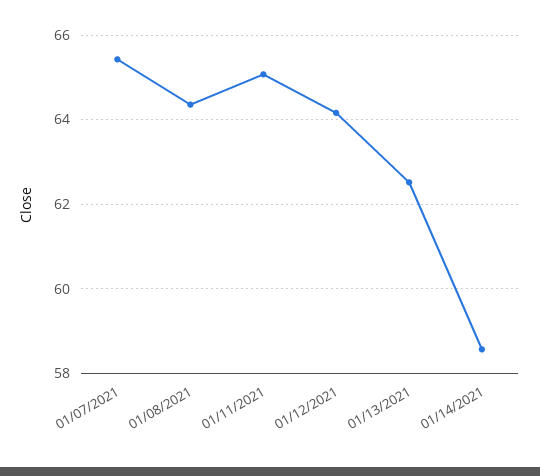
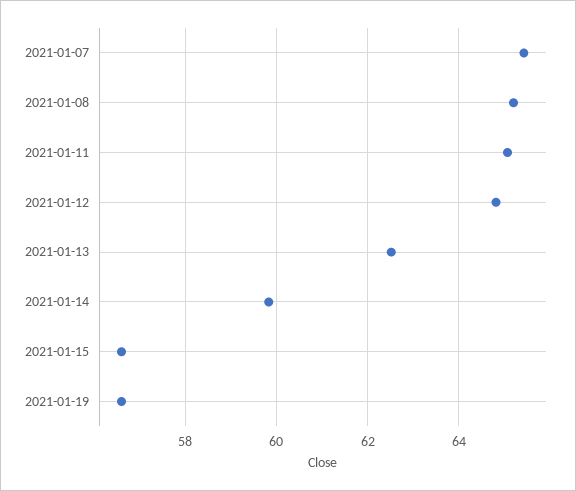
01/08/2021: 64.4 -> 65.2
01/12/2021: 64.2 -> 64.8
01/14/2021: 58.6 -> 59.8
2021-01-15: none -> 56.6
2021-01-19: none -> 56.6

